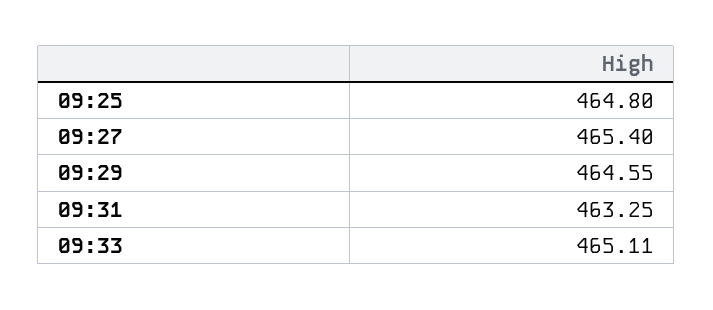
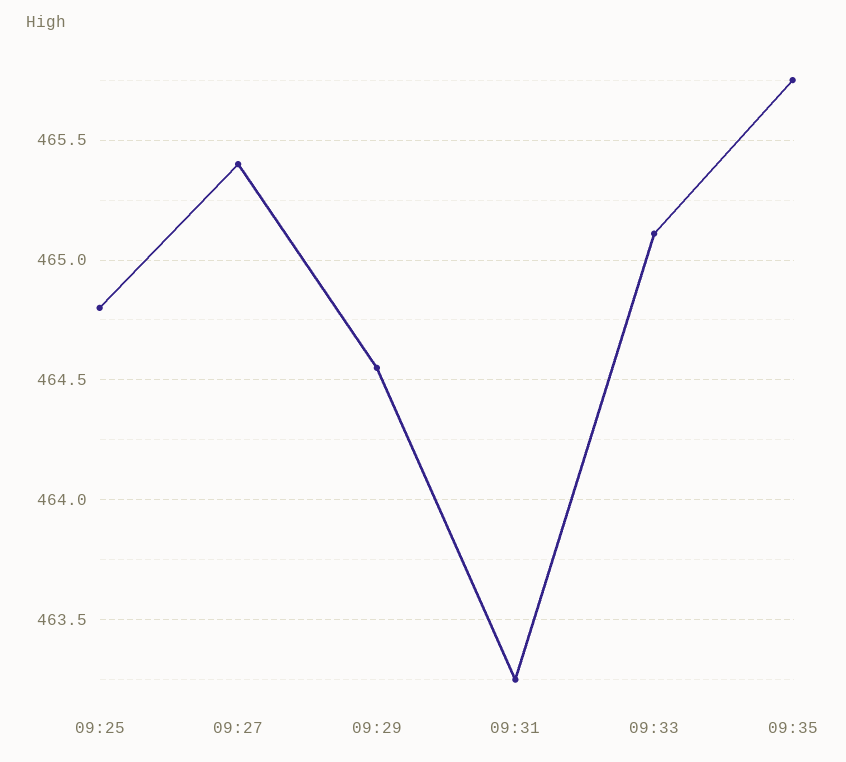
09:35: none -> 465.75

